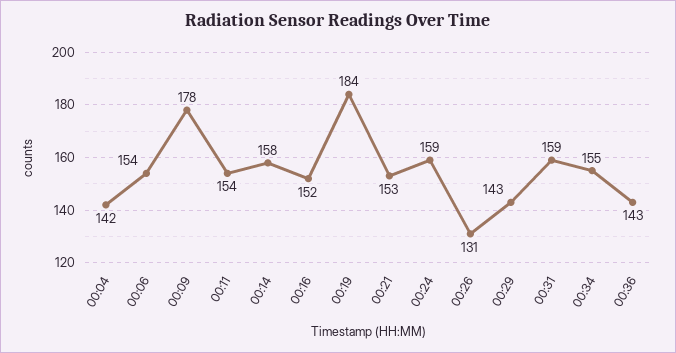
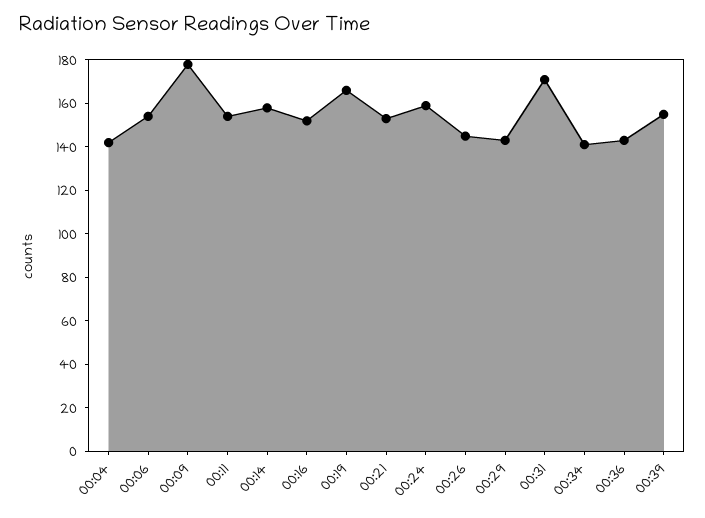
00:19: 184 -> 165
00:26: 131 -> 145
00:31: 159 -> 170
00:34: 155 -> 140
00:39: none -> 155

